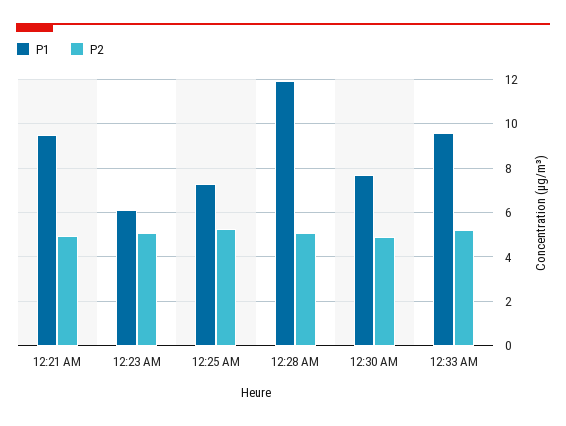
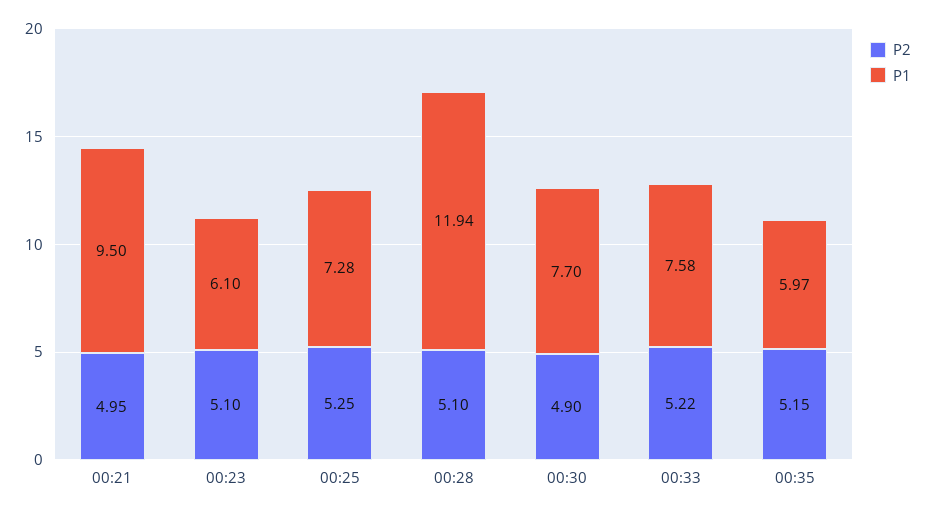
P1, 12:33 AM: 9.5 -> 7.58
P2, 00:35: none -> 5.15
P1, 00:35: none -> 5.97

